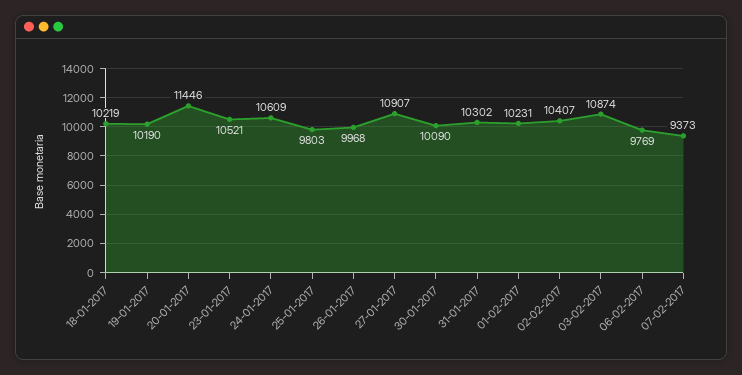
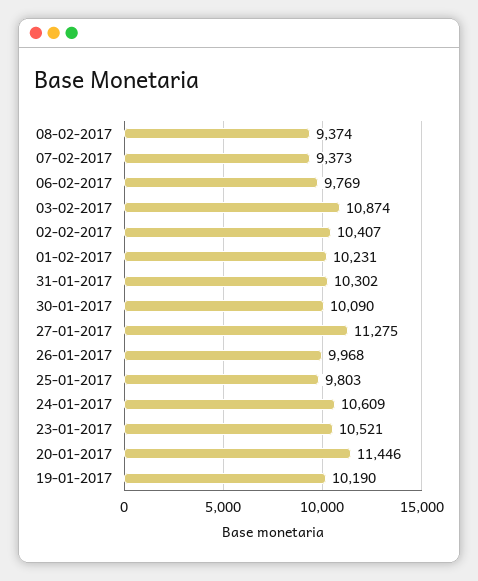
18-01-2017: 10219 -> none
27-01-2017: 10907 -> 11275
08-02-2017: none -> 9374

